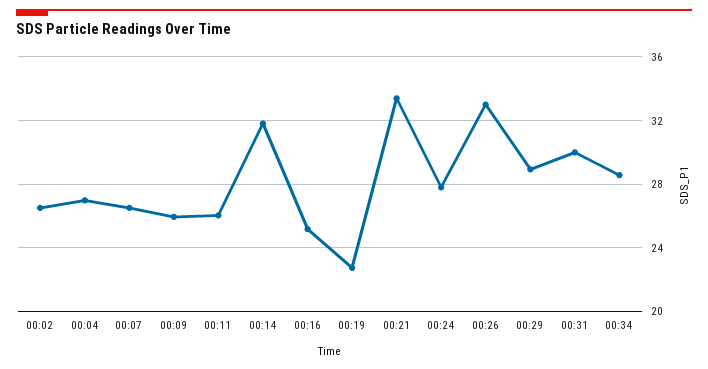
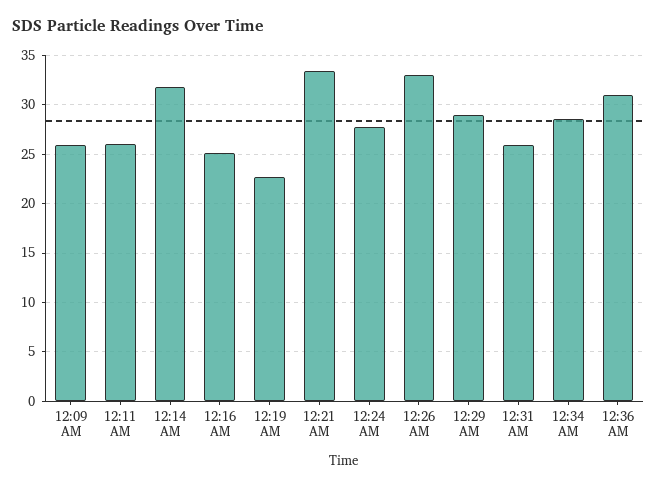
00:02: 26.5 -> none
00:04: 27 -> none
00:07: 26.5 -> none
00:31: 30 -> 26
12:36 AM: none -> 31

